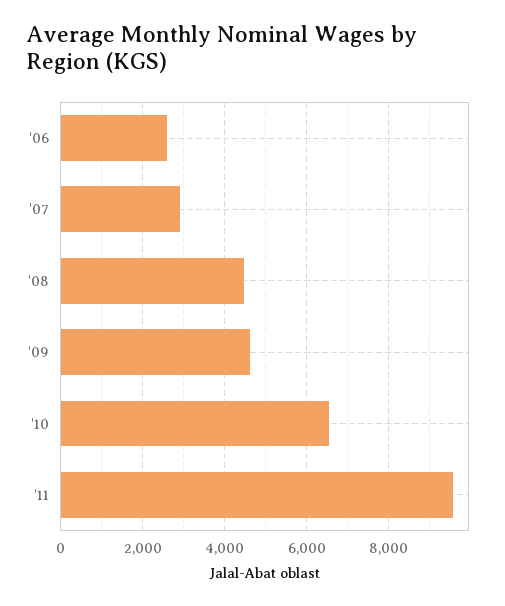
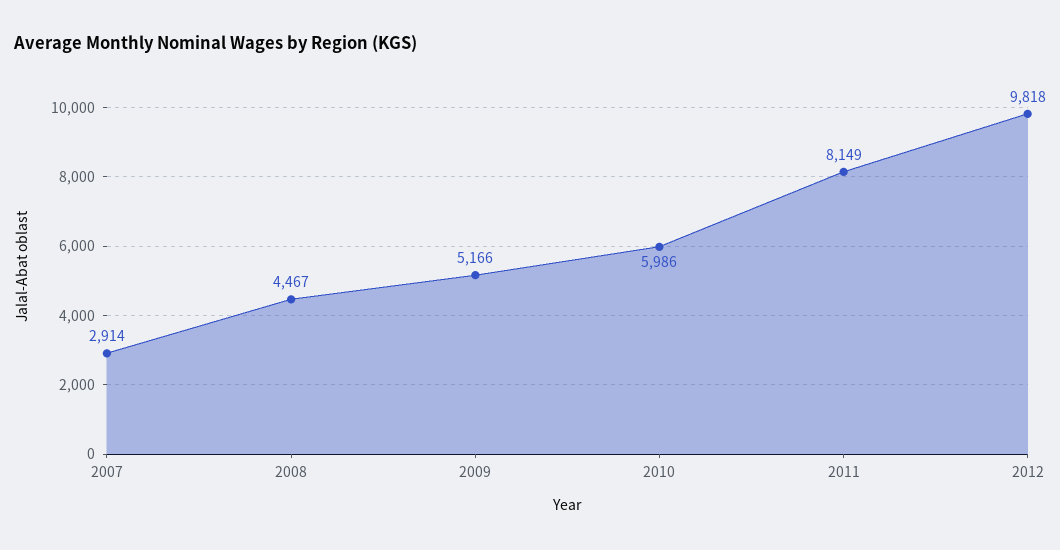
'06: 2600 -> none
'09: 4600 -> 5166
'10: 6600 -> 5986
'11: 9600 -> 8149
2012: none -> 9818

